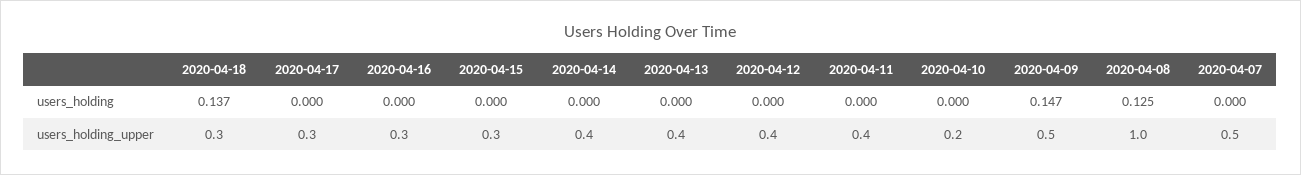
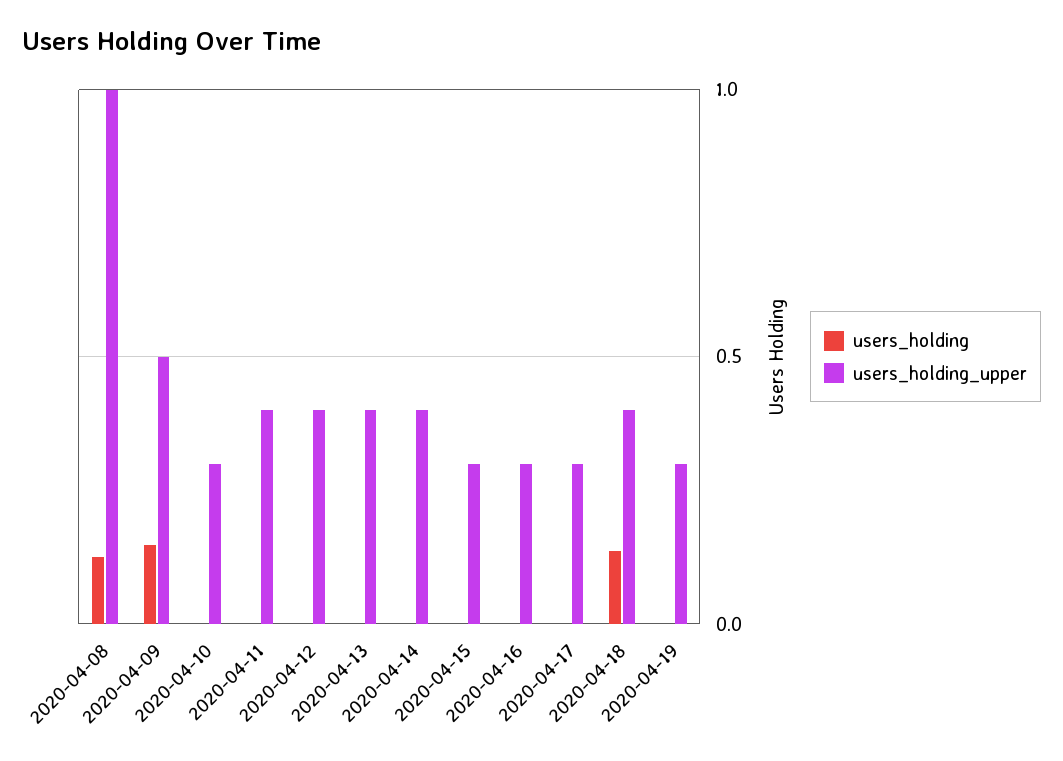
users_holding, 2020-04-07: 0 -> none
users_holding_upper, 2020-04-18: 0.3 -> 0.4
users_holding_upper, 2020-04-10: 0.2 -> 0.3
users_holding_upper, 2020-04-07: 0.5 -> none
users_holding, 2020-04-19: none -> 0
users_holding_upper, 2020-04-19: none -> 0.3

